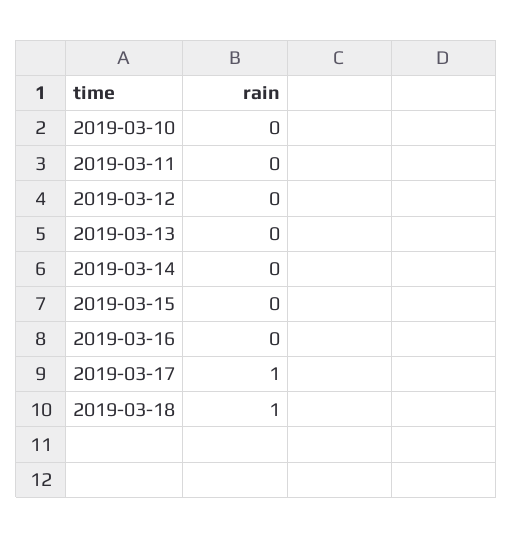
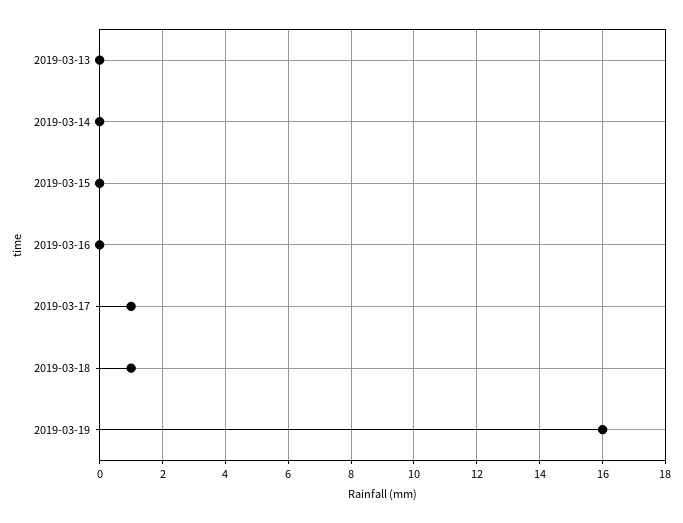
2019-03-10: 0 -> none
2019-03-11: 0 -> none
2019-03-12: 0 -> none
2019-03-19: none -> 16

